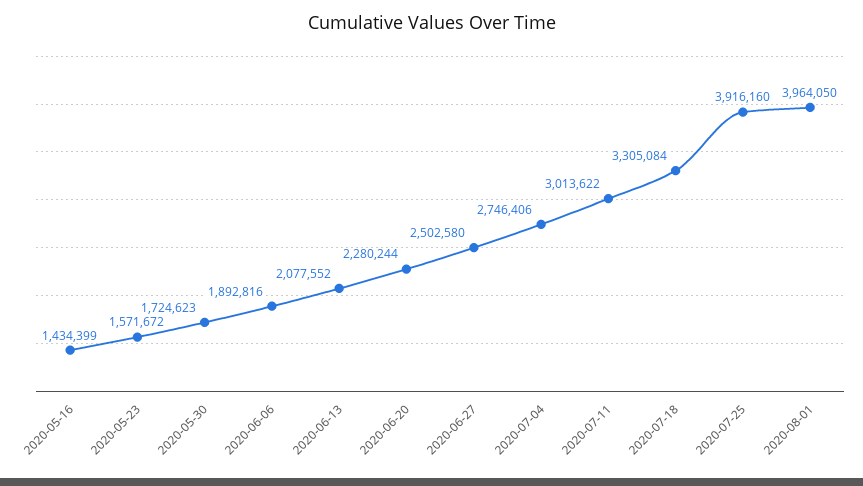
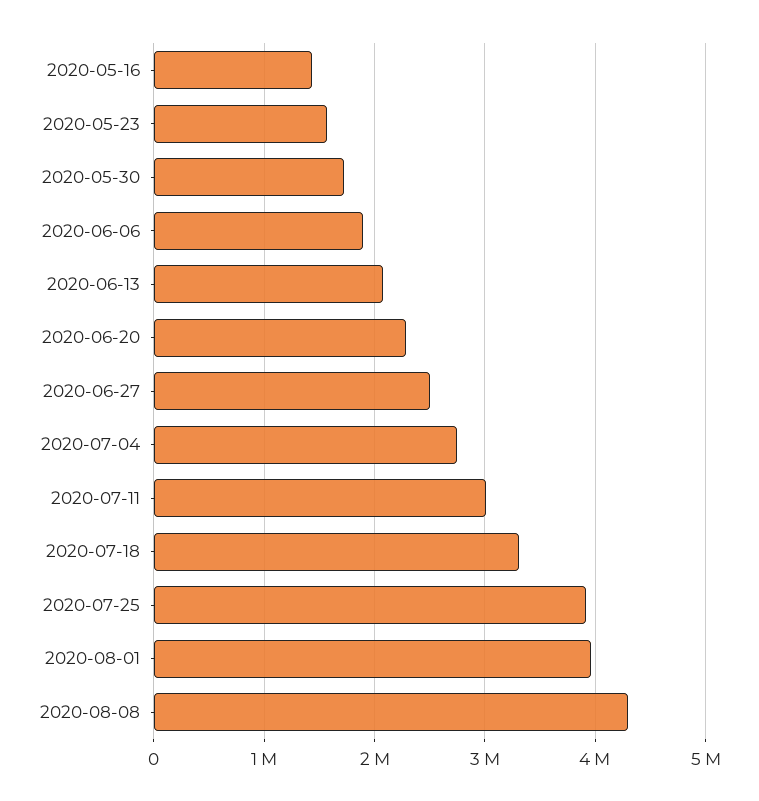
2020-08-08: none -> 4300000

